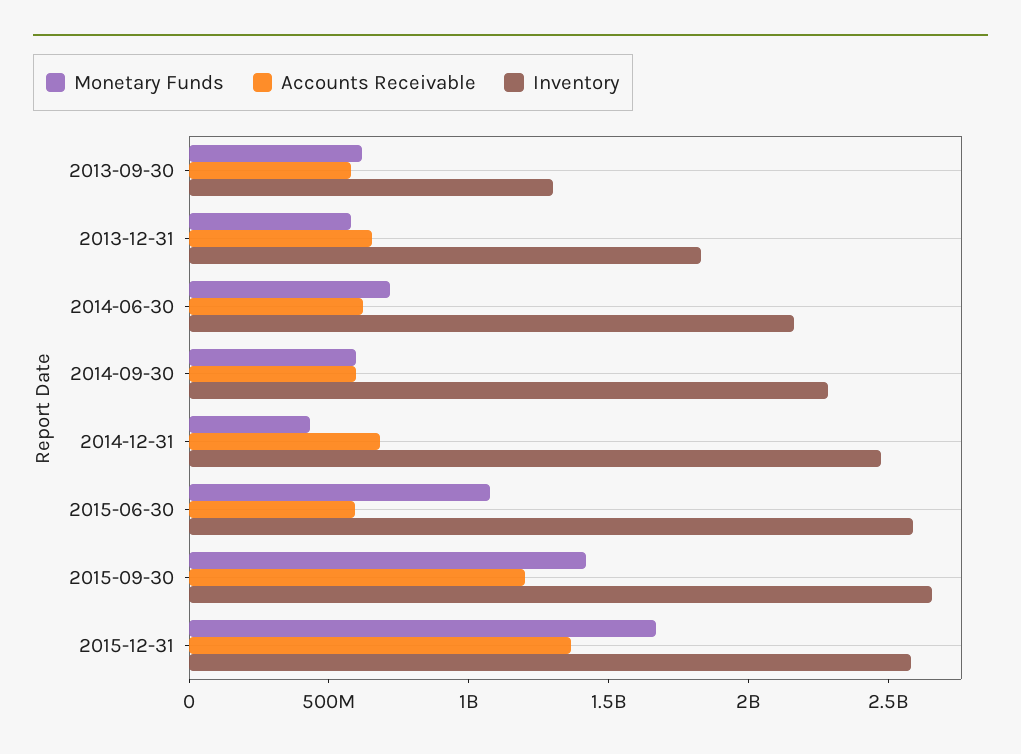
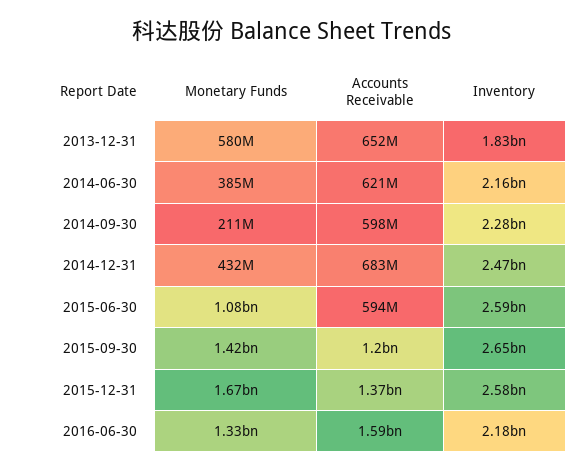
Monetary Funds, 2013-09-30: 600000000 -> none
Accounts Receivable, 2013-09-30: 600000000 -> none
Inventory, 2013-09-30: 1300000000 -> none
Monetary Funds, 2014-06-30: 700000000 -> 385000000
Monetary Funds, 2014-09-30: 600000000 -> 211000000
Monetary Funds, 2016-06-30: none -> 1330000000
Accounts Receivable, 2016-06-30: none -> 1590000000
Inventory, 2016-06-30: none -> 2180000000

